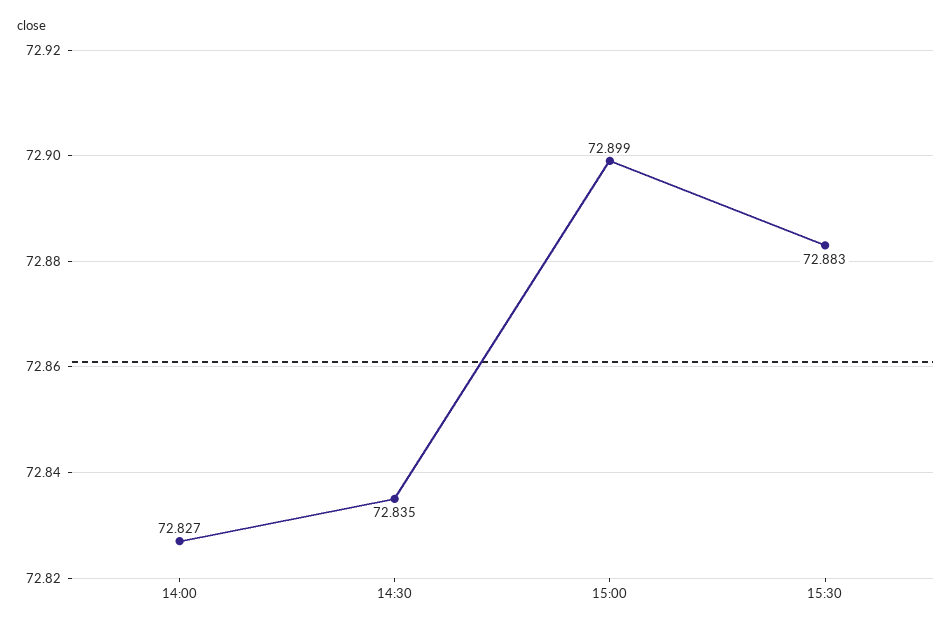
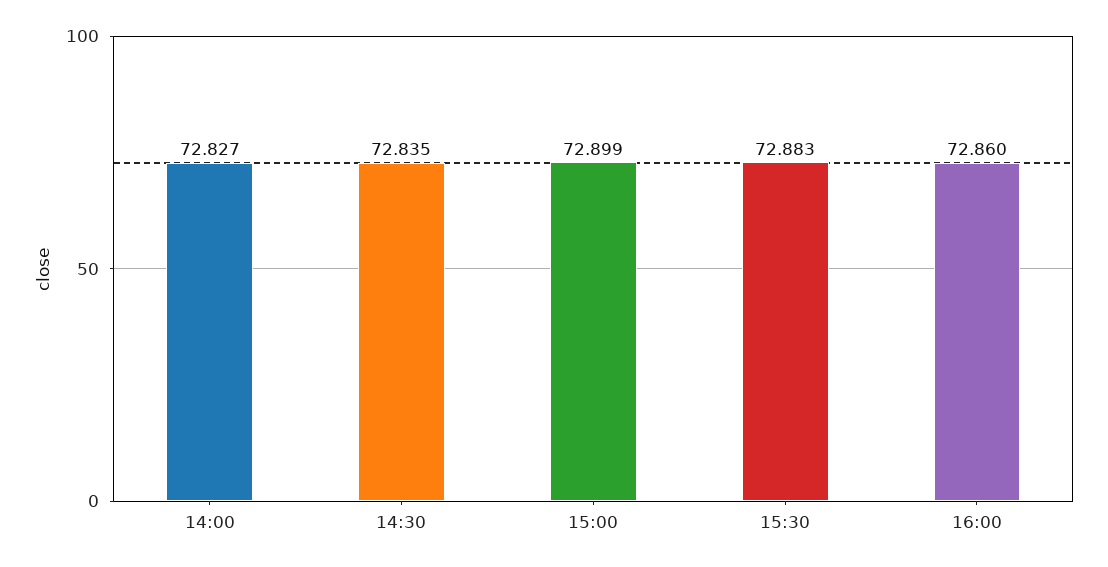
16:00: none -> 72.86

